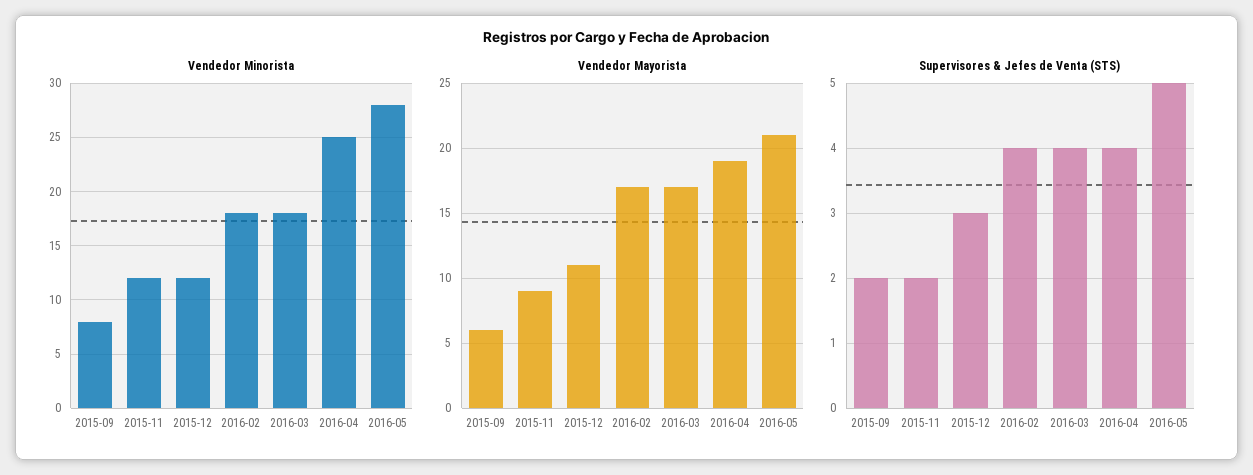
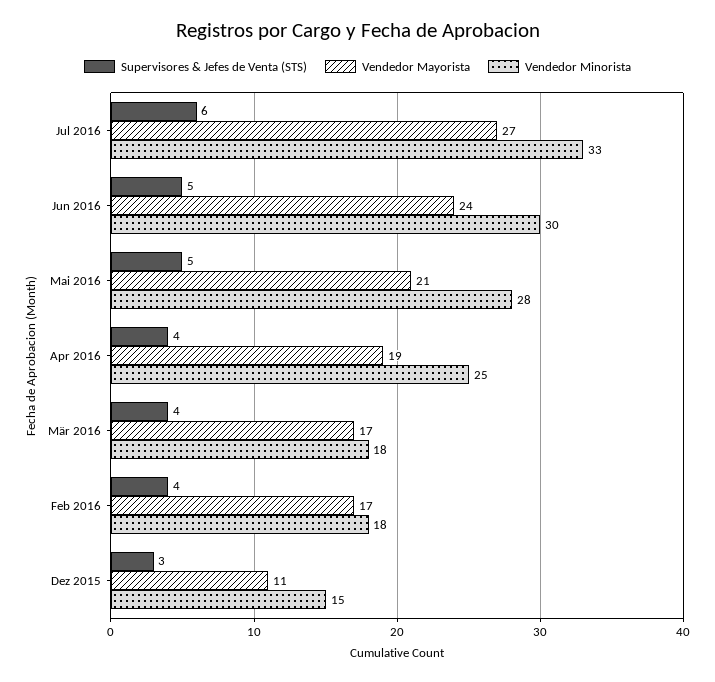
Vendedor Minorista, 2015-09: 8 -> none
Vendedor Minorista, 2015-11: 12 -> none
Vendedor Minorista, 2015-12: 12 -> 15
Vendedor Mayorista, 2015-09: 6 -> none
Vendedor Mayorista, 2015-11: 9 -> none
Supervisores & Jefes de Venta (STS), 2015-09: 2 -> none
Supervisores & Jefes de Venta (STS), 2015-11: 2 -> none
Supervisores & Jefes de Venta (STS), Jul 2016: none -> 6
Vendedor Mayorista, Jul 2016: none -> 27
Vendedor Minorista, Jul 2016: none -> 33
Supervisores & Jefes de Venta (STS), Jun 2016: none -> 5
Vendedor Mayorista, Jun 2016: none -> 24
Vendedor Minorista, Jun 2016: none -> 30

